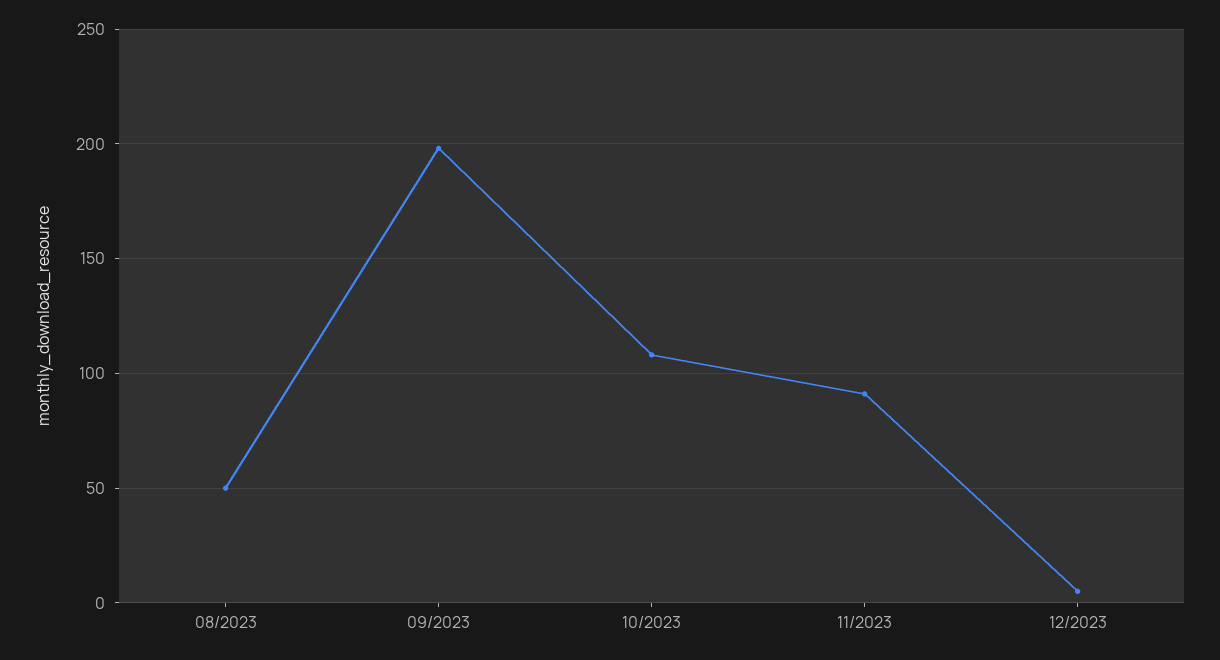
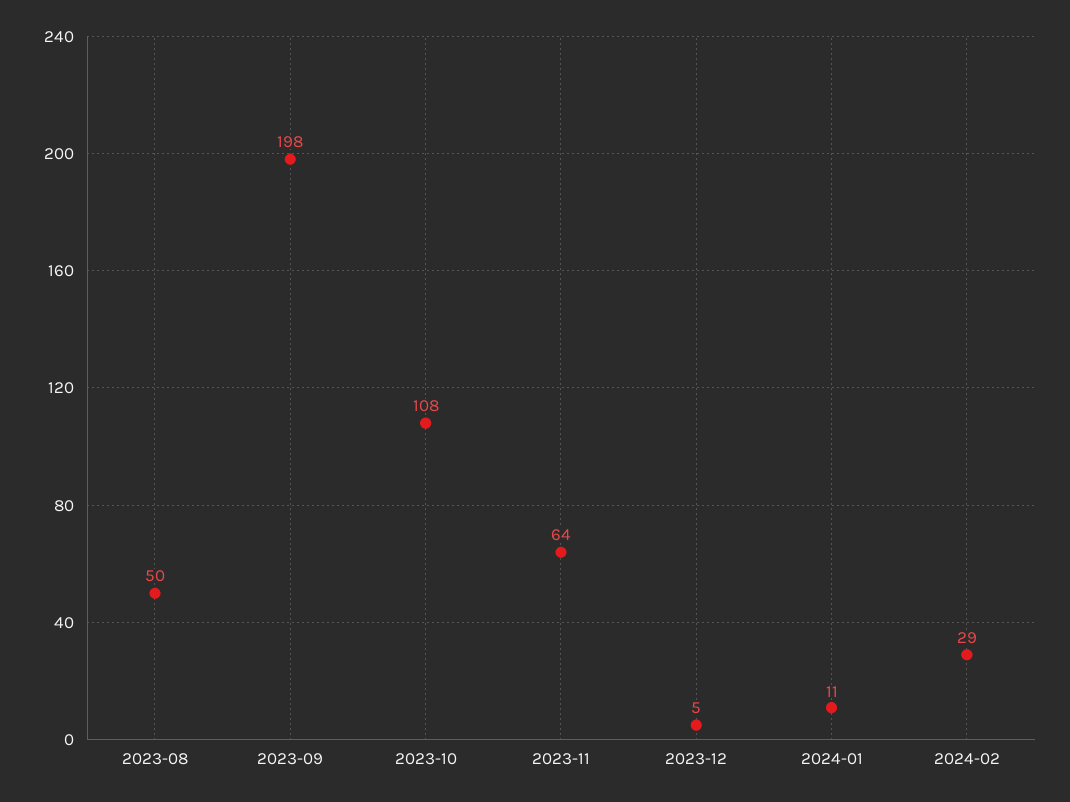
11/2023: 90 -> 64
2024-01: none -> 11
2024-02: none -> 29

